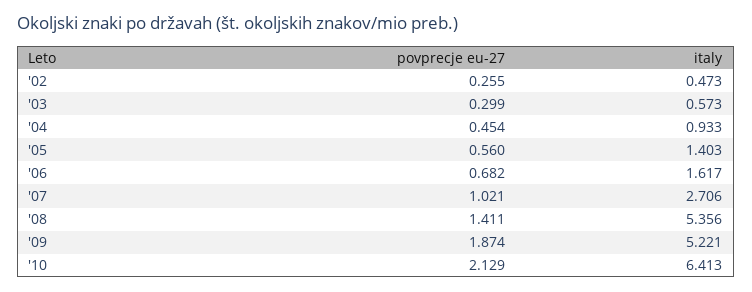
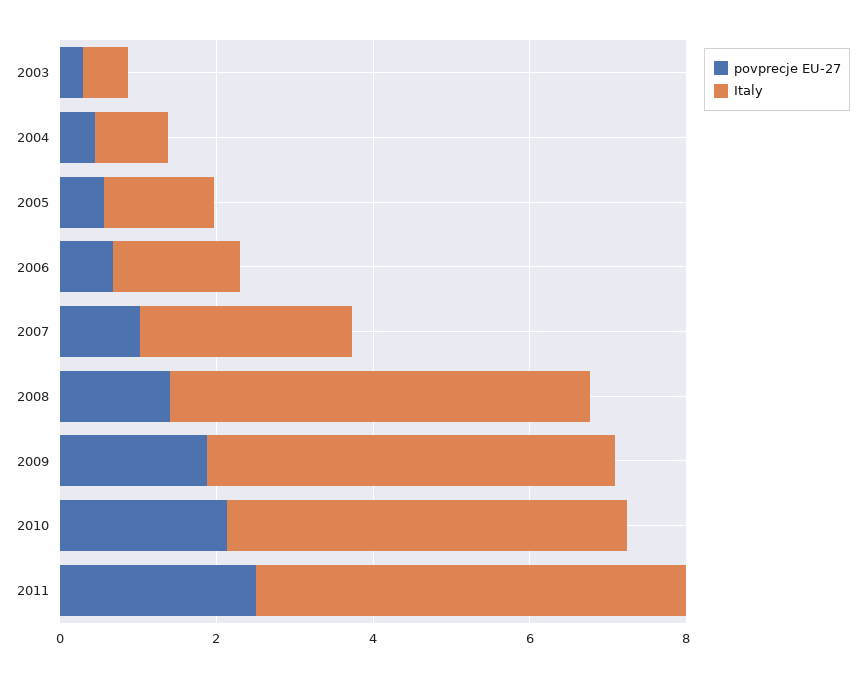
povprecje eu-27, '02: 0.255 -> none
italy, '02: 0.473 -> none
italy, '10: 6.413 -> 5
povprecje eu-27, 2011: none -> 2.5
italy, 2011: none -> 5.5

